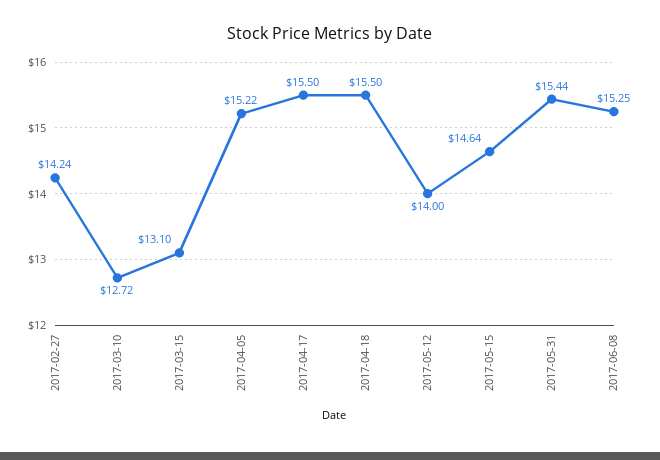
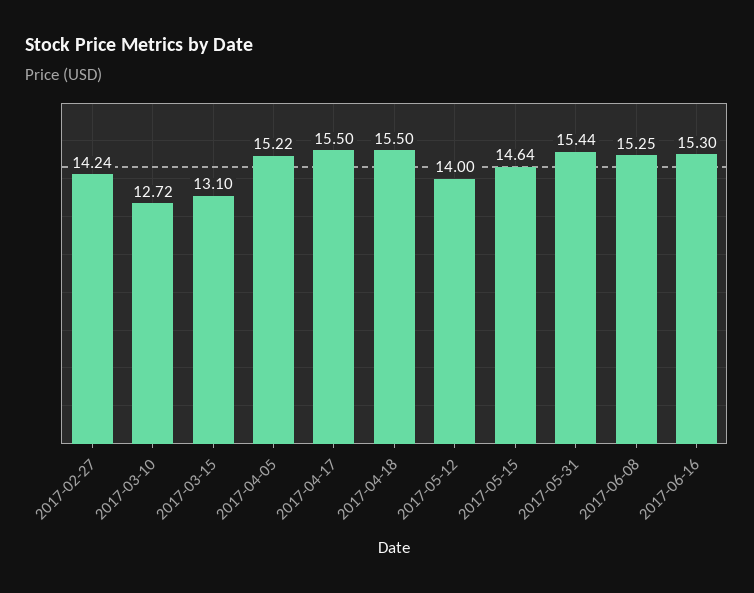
2017-06-16: none -> 15.3

